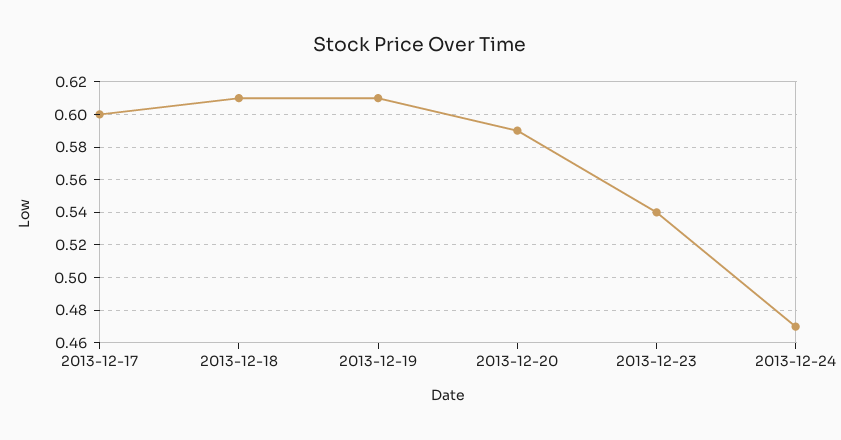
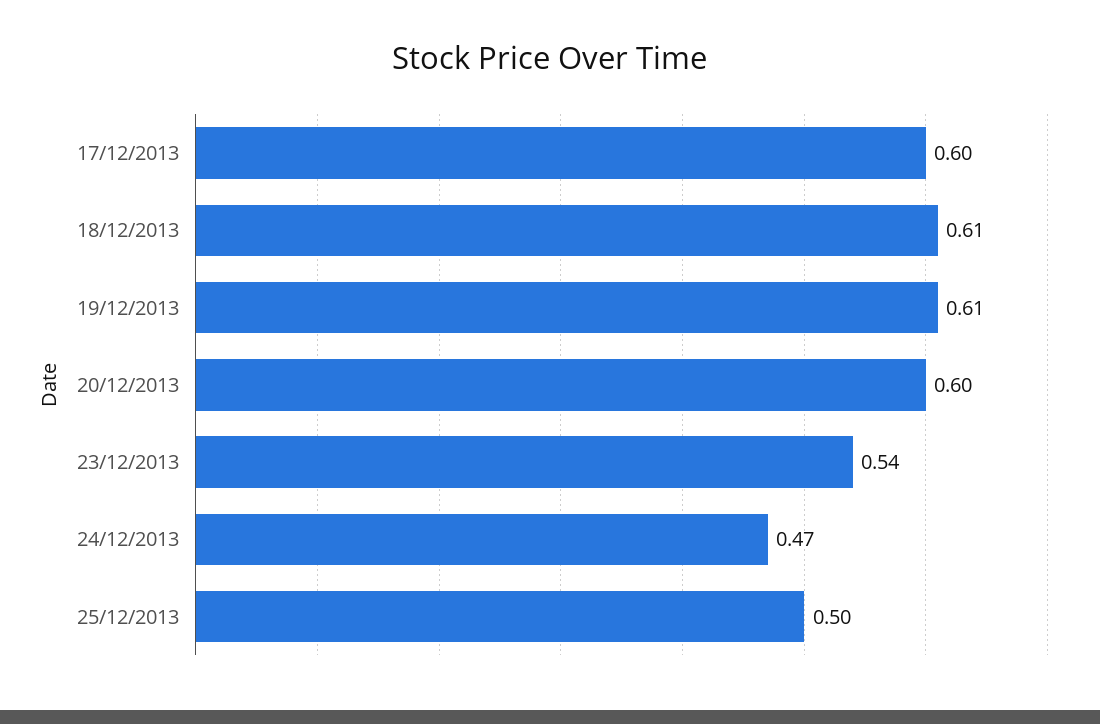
2013-12-20: 0.59 -> 0.6
25/12/2013: none -> 0.5

